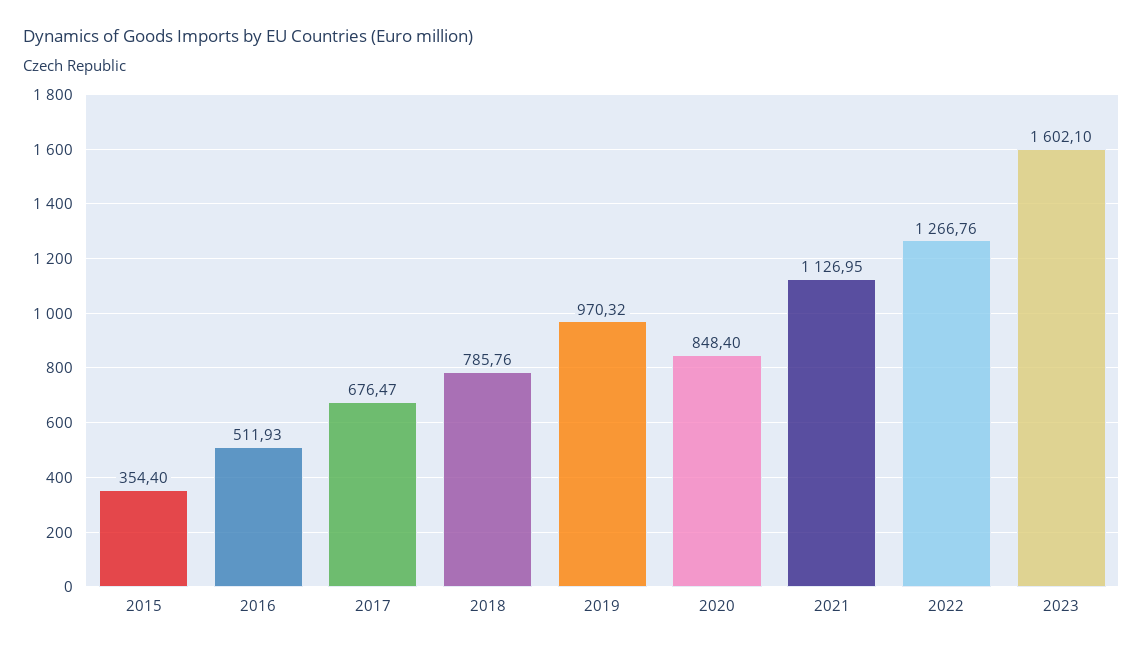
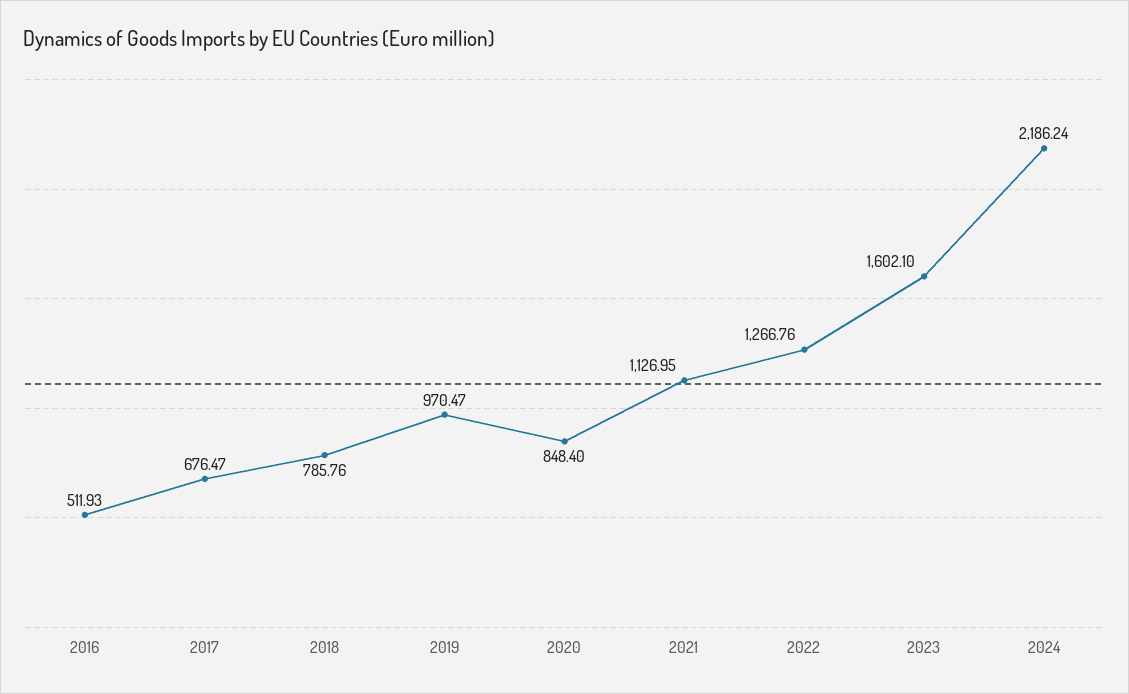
2015: 354.4 -> none
2019: 970.32 -> 970.47
2024: none -> 2186.24

